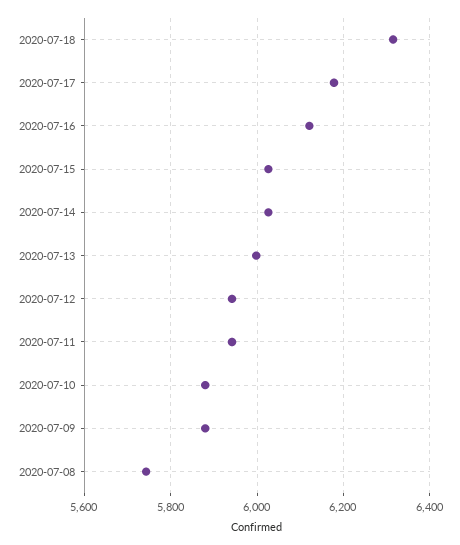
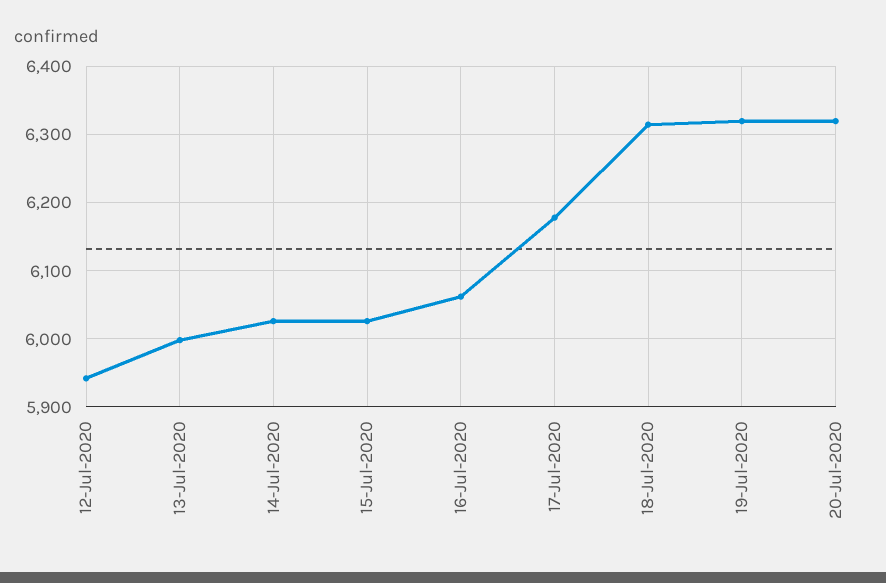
2020-07-16: 6120 -> 6060
2020-07-11: 5940 -> none
2020-07-10: 5880 -> none
2020-07-09: 5880 -> none
2020-07-08: 5740 -> none
19-Jul-2020: none -> 6320
20-Jul-2020: none -> 6320

